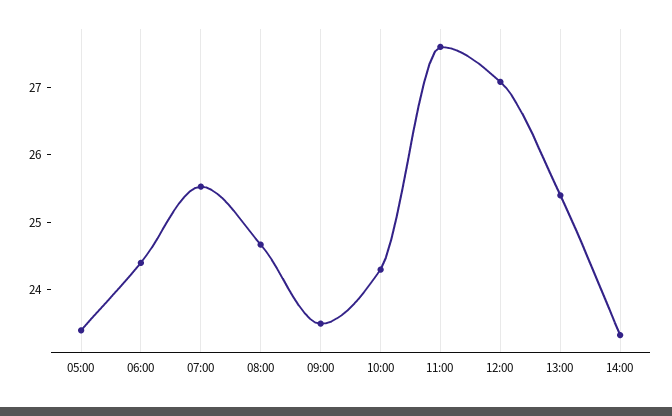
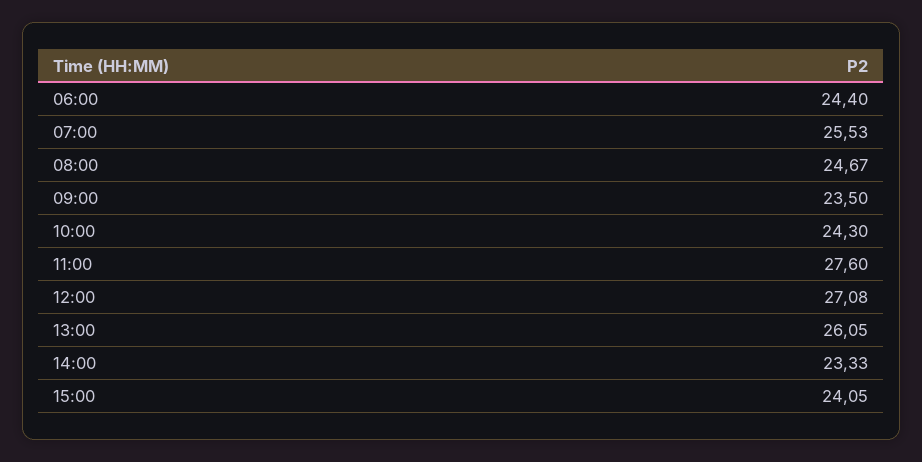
05:00: 23.4 -> none
13:00: 25.4 -> 26.05
15:00: none -> 24.05

